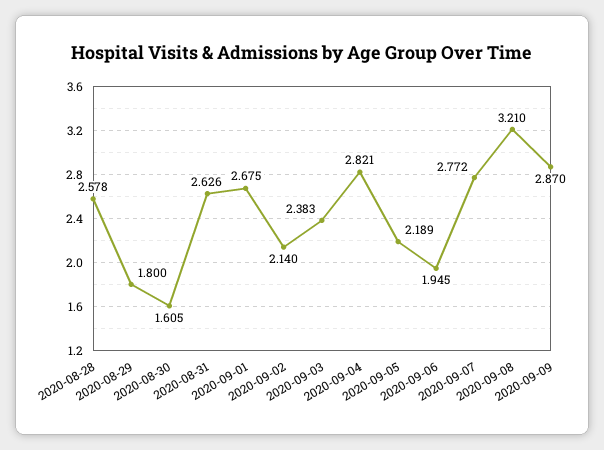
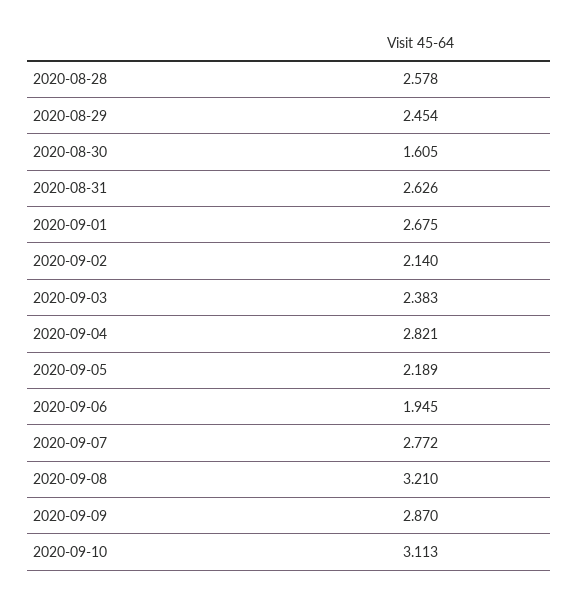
2020-08-29: 1.8 -> 2.454
2020-09-10: none -> 3.113

